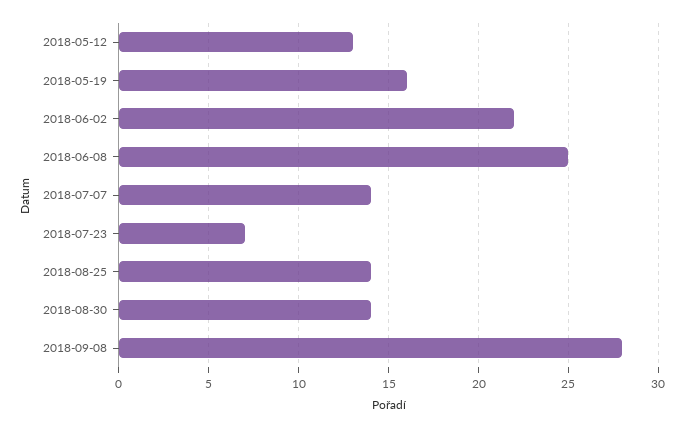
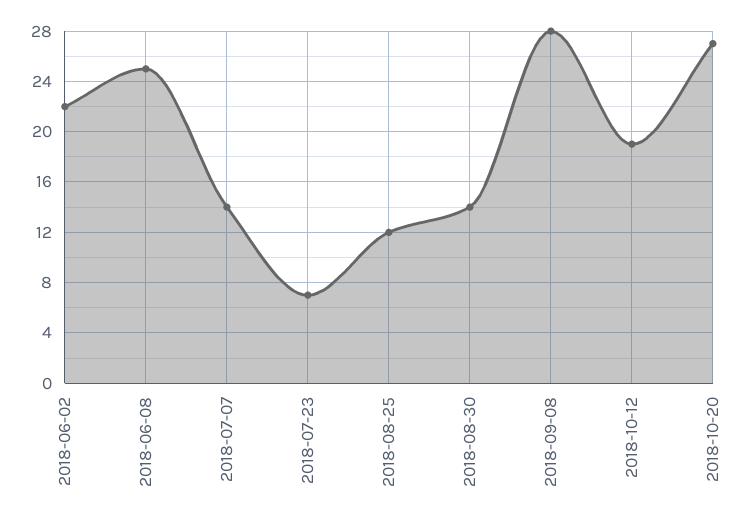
2018-05-12: 13 -> none
2018-05-19: 16 -> none
2018-08-25: 14 -> 12
2018-10-12: none -> 19
2018-10-20: none -> 27

